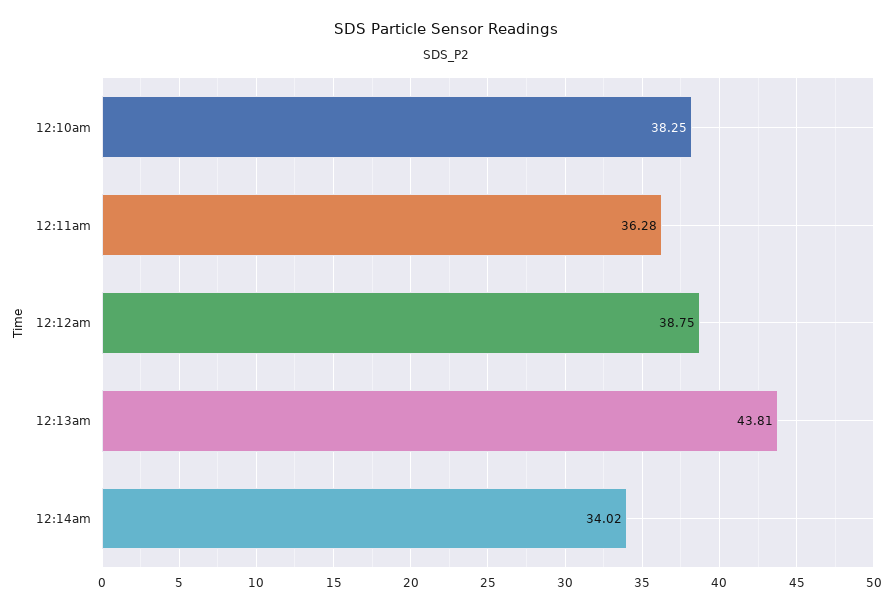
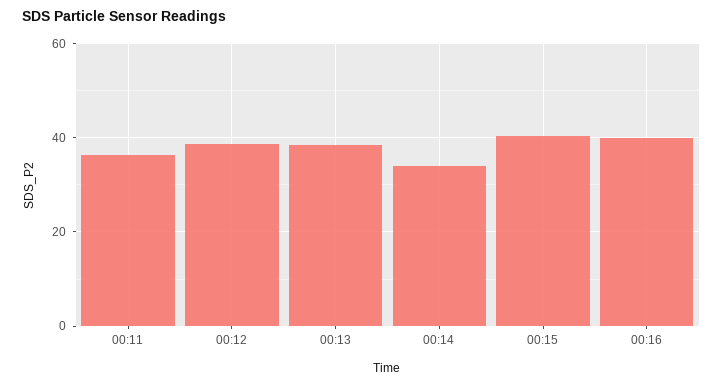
12:10am: 38.25 -> none
12:13am: 43.81 -> 38
00:15: none -> 40
00:16: none -> 40

